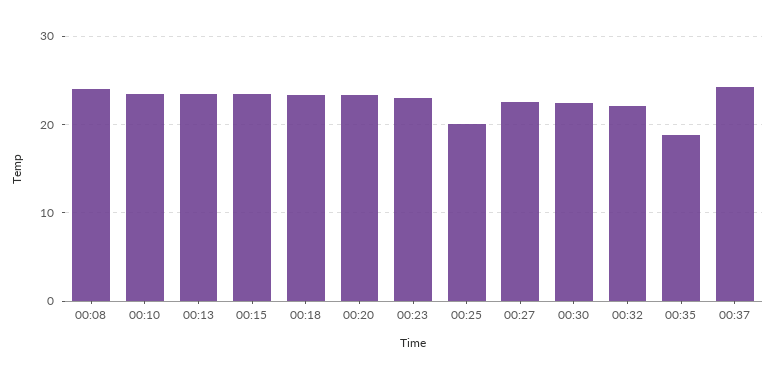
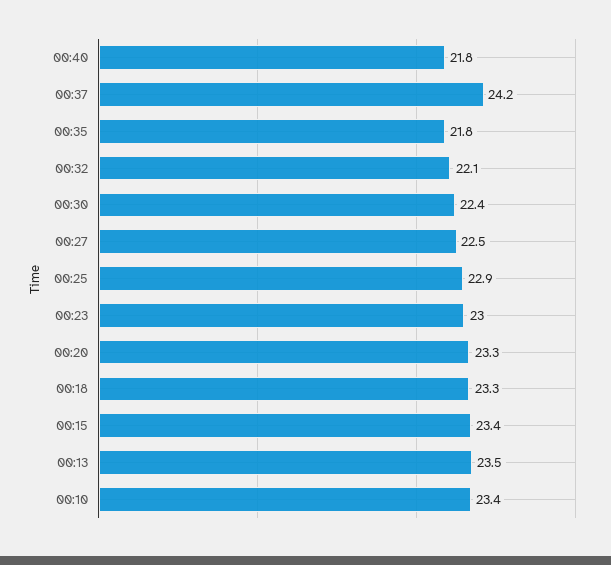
00:08: 24 -> none
00:25: 20 -> 22.9
00:35: 19 -> 21.8
00:40: none -> 21.8

